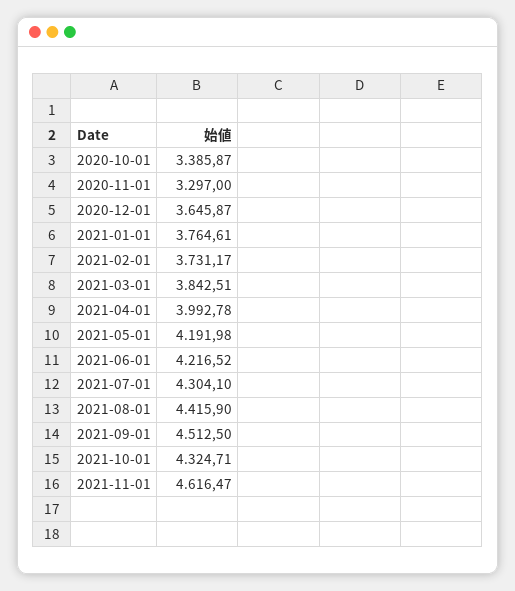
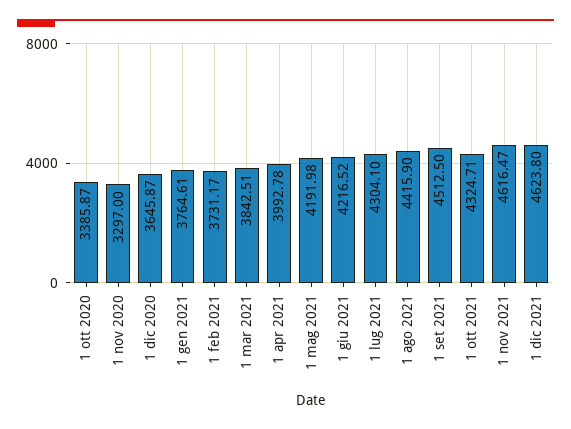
1 dic 2021: none -> 4623.8

